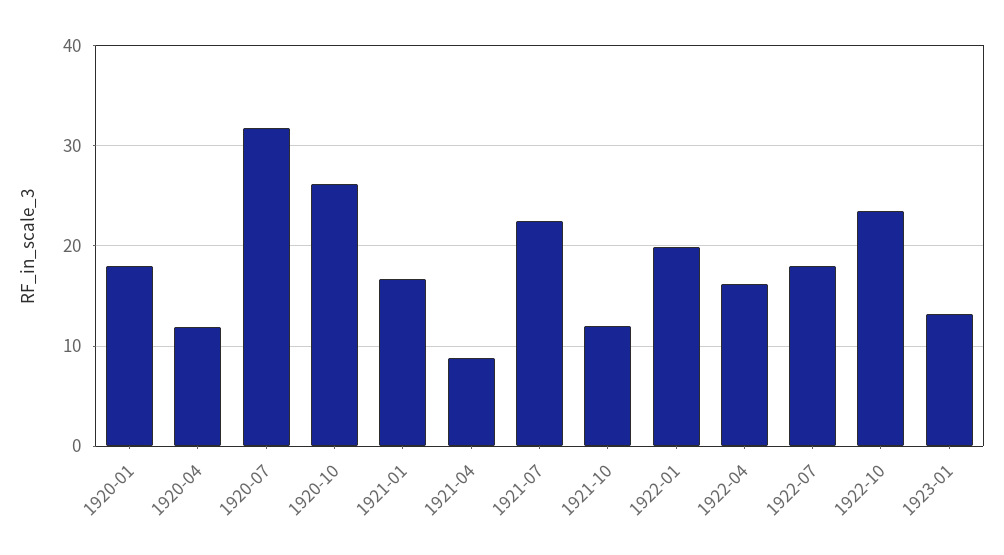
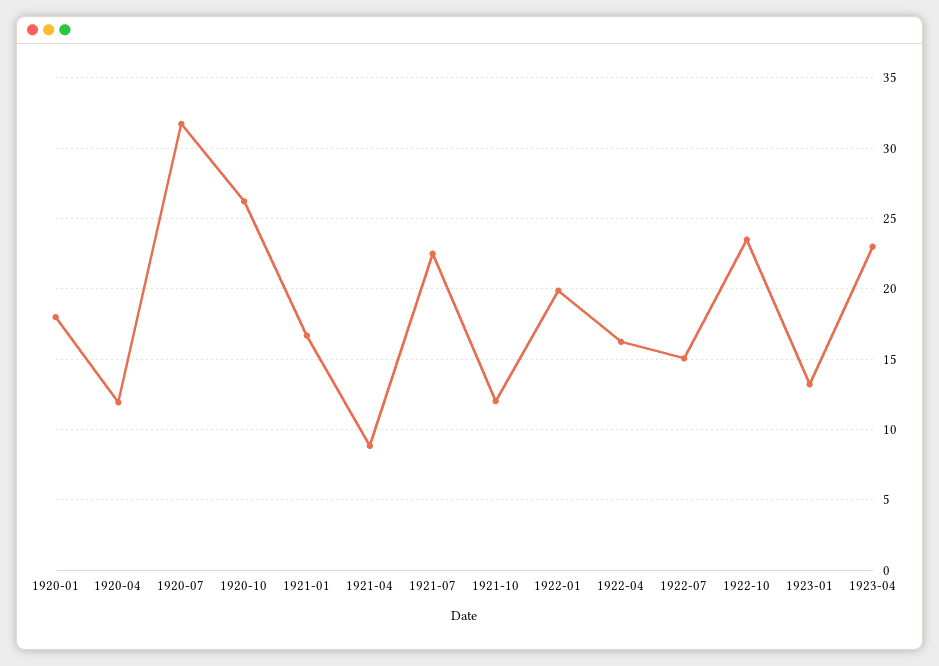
1922-07: 18 -> 15
1923-04: none -> 23

